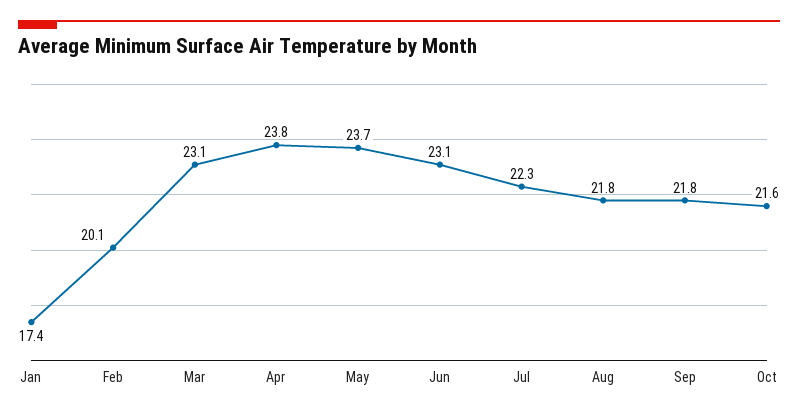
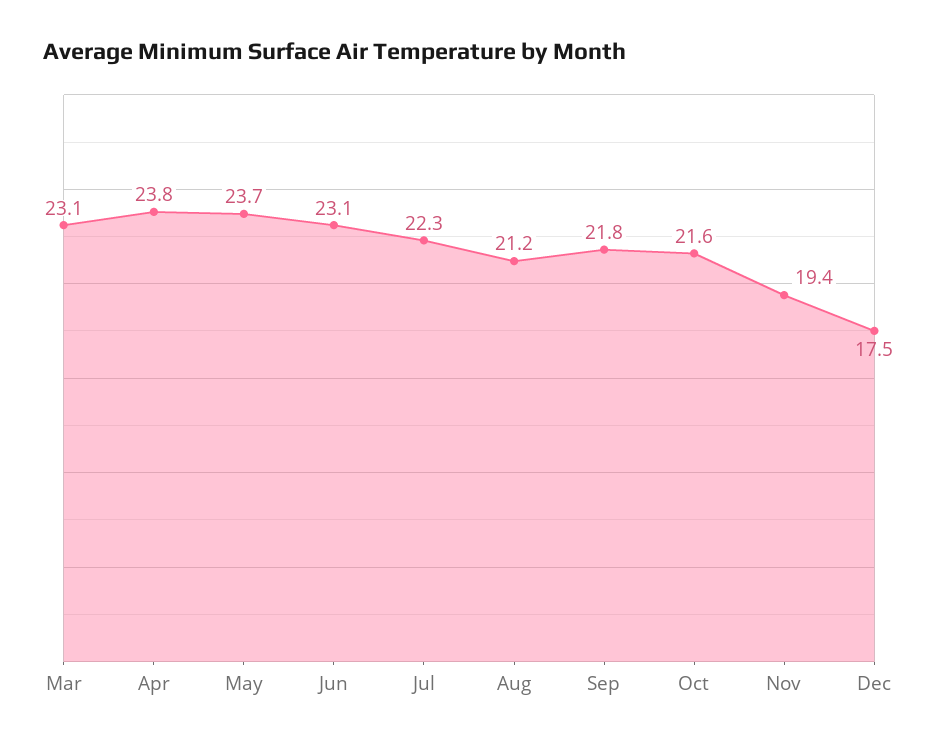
Jan: 17.4 -> none
Feb: 20.1 -> none
Aug: 21.8 -> 21.2
Nov: none -> 19.4
Dec: none -> 17.5

